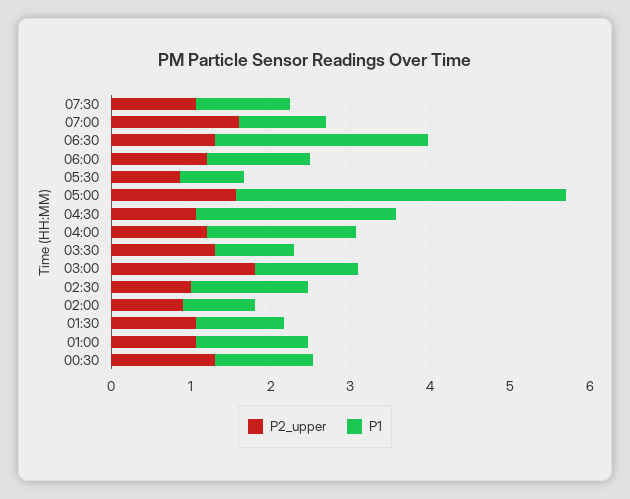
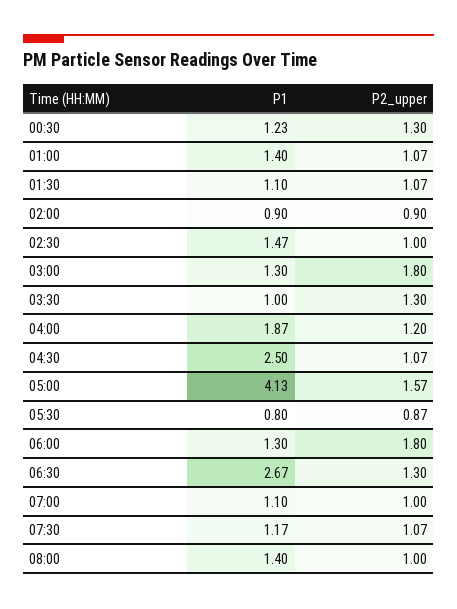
P2_upper, 07:00: 1.6 -> 1
P2_upper, 06:00: 1.2 -> 1.8
P1, 08:00: none -> 1.4
P2_upper, 08:00: none -> 1

